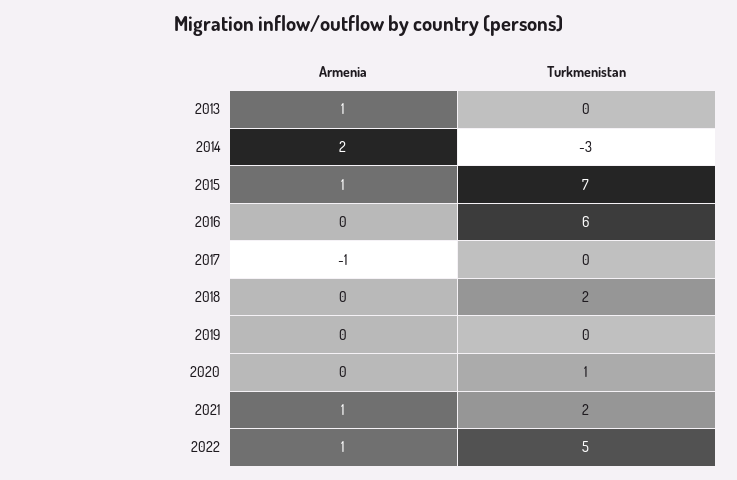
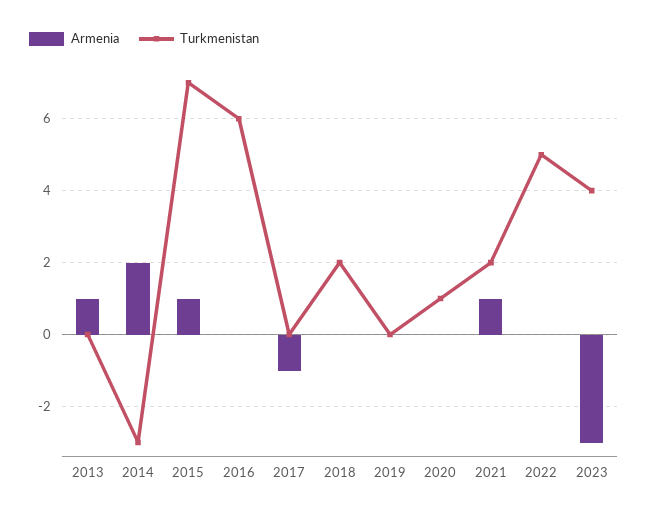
Armenia, 2022: 1 -> 0
Armenia, 2023: none -> -3
Turkmenistan, 2023: none -> 4

